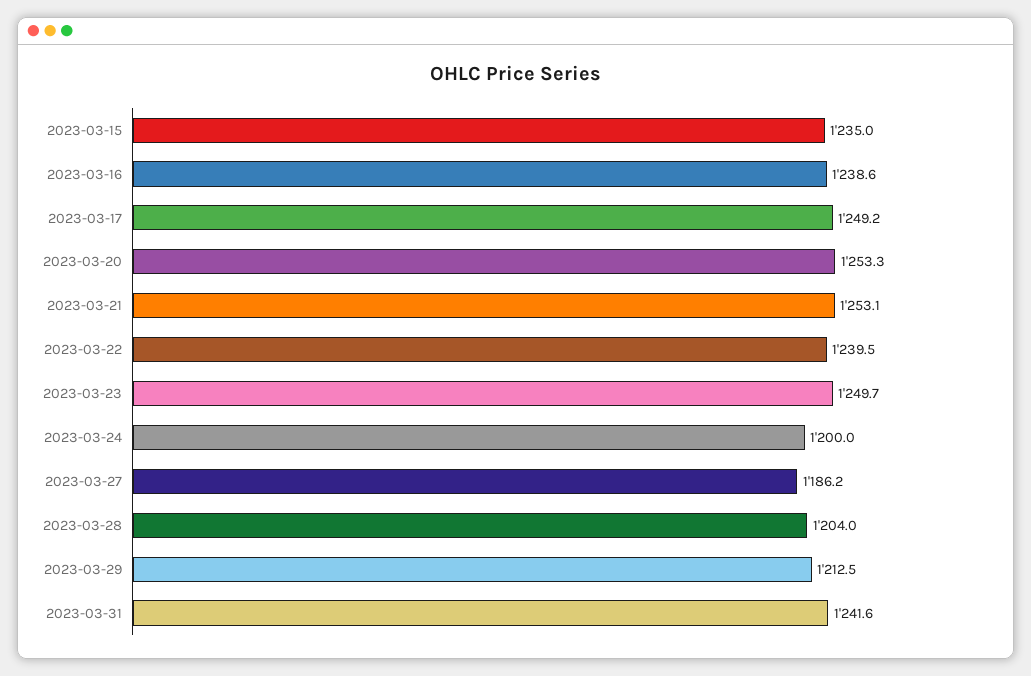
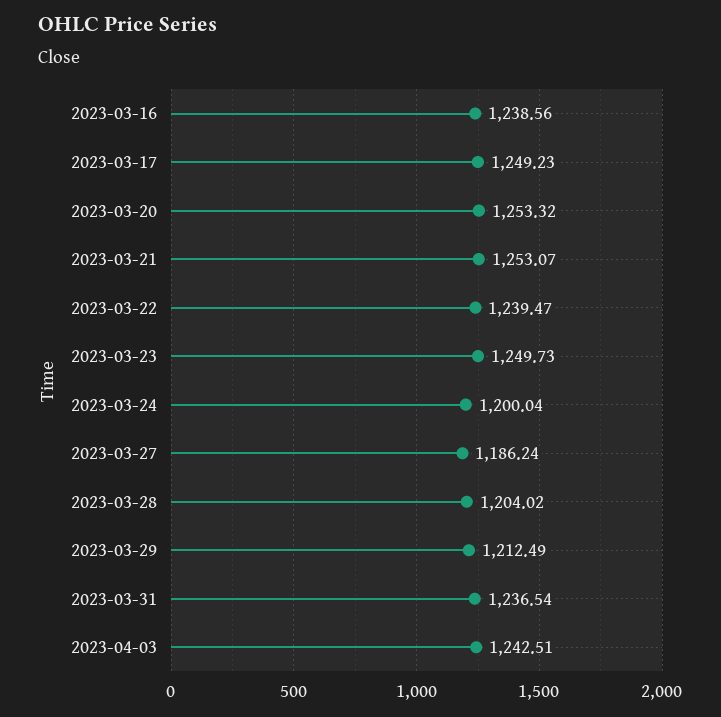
2023-03-15: 1235 -> none
2023-03-31: 1241.6 -> 1236.54
2023-04-03: none -> 1242.51

